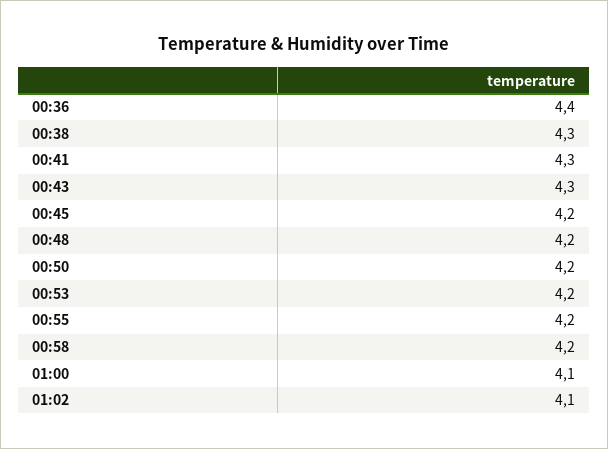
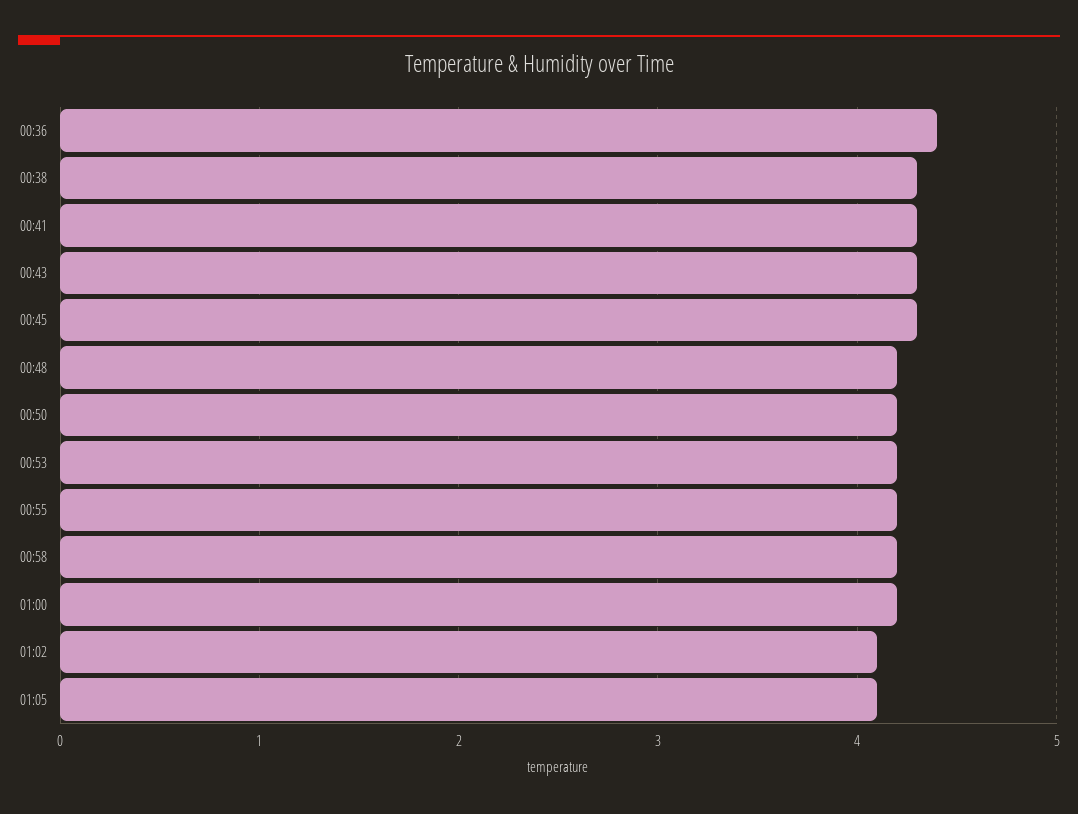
00:45: 4.2 -> 4.3
01:00: 4.1 -> 4.2
01:05: none -> 4.1

